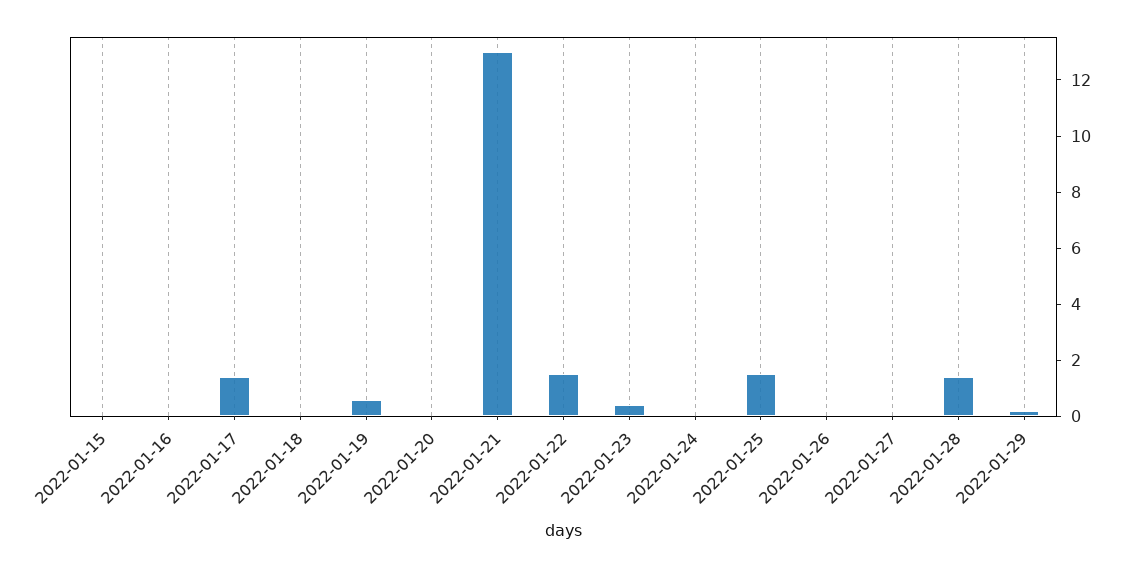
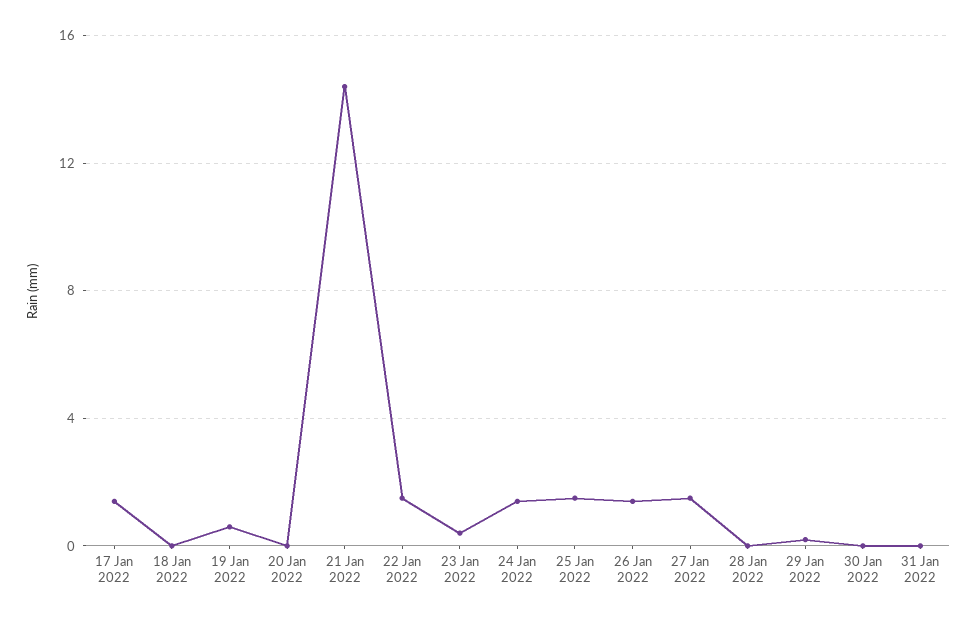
2022-01-15: 0 -> none
2022-01-16: 0 -> none
2022-01-21: 13 -> 14.5
2022-01-24: 0 -> 1.5
2022-01-26: 0 -> 1.5
2022-01-27: 0 -> 1.5
2022-01-28: 1.5 -> 0
30 Jan 2022: none -> 0
31 Jan 2022: none -> 0

